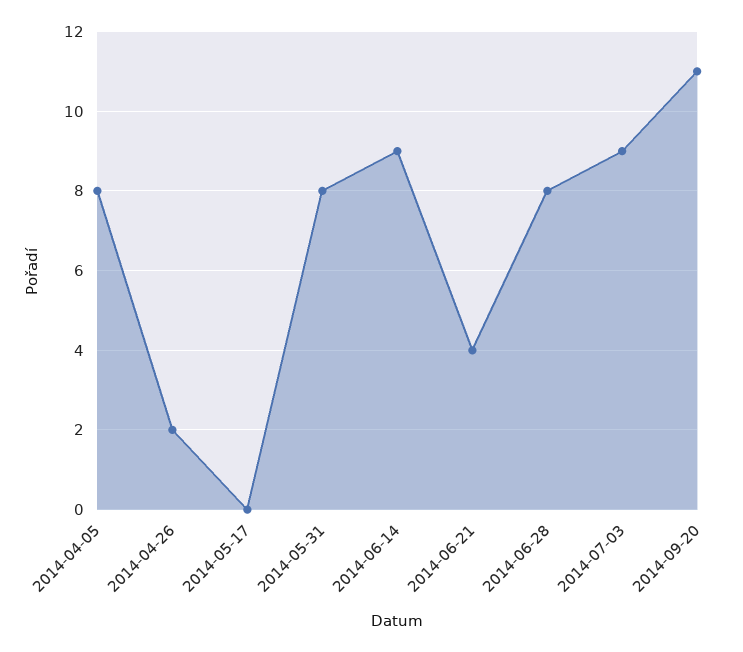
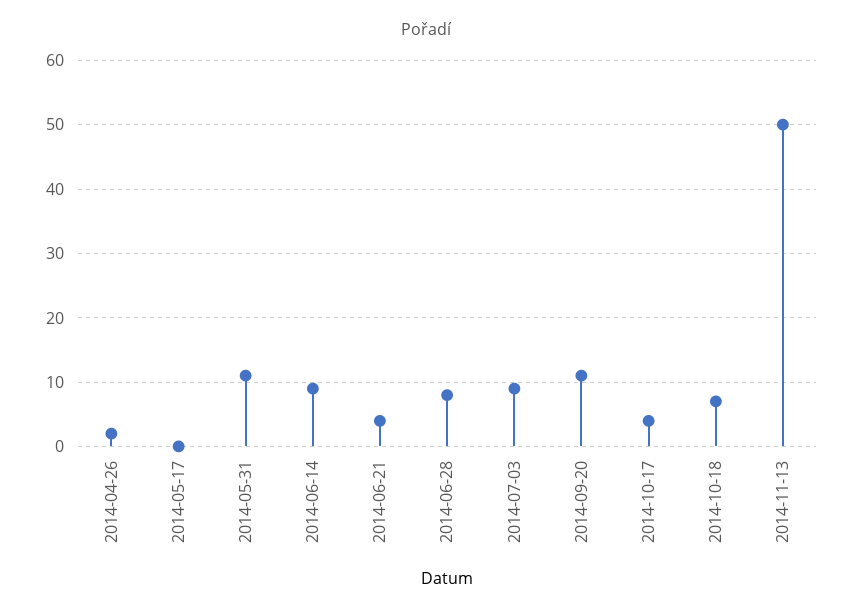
2014-04-05: 8 -> none
2014-05-31: 8 -> 11
2014-10-17: none -> 4
2014-10-18: none -> 7
2014-11-13: none -> 50

